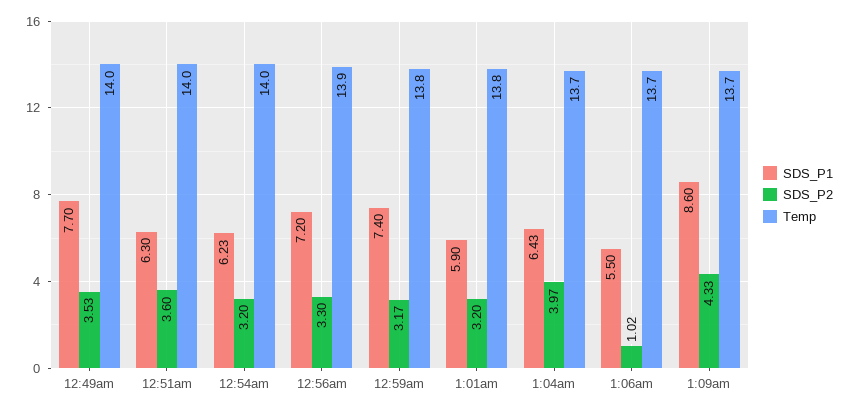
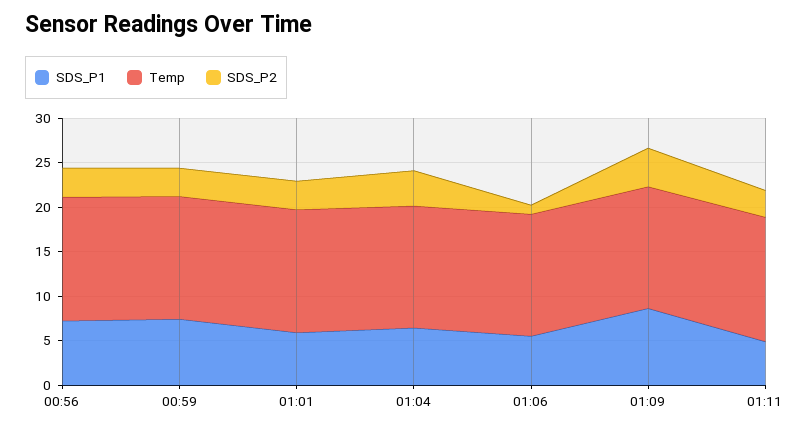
SDS_P1, 12:49am: 7.7 -> none
SDS_P2, 12:49am: 3.53 -> none
Temp, 12:49am: 14 -> none
SDS_P1, 12:51am: 6.3 -> none
SDS_P2, 12:51am: 3.6 -> none
Temp, 12:51am: 14 -> none
SDS_P1, 12:54am: 6.23 -> none
SDS_P2, 12:54am: 3.2 -> none
Temp, 12:54am: 14 -> none
SDS_P1, 01:11: none -> 5
Temp, 01:11: none -> 14
SDS_P2, 01:11: none -> 3

